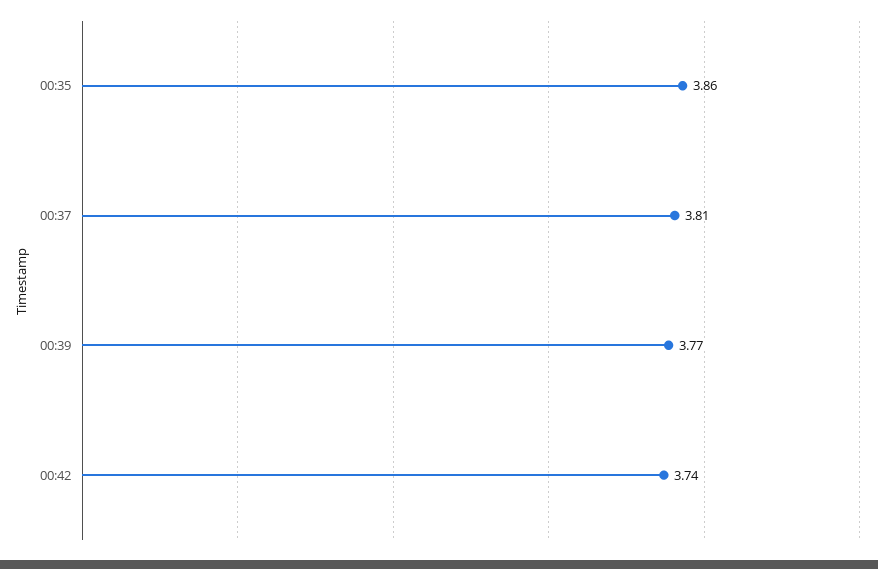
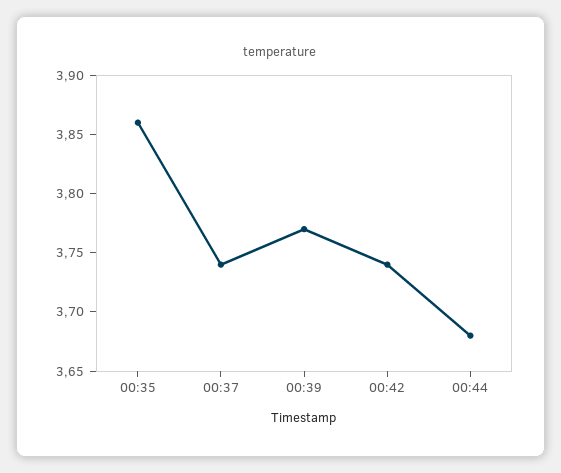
00:37: 3.81 -> 3.74
00:44: none -> 3.68

